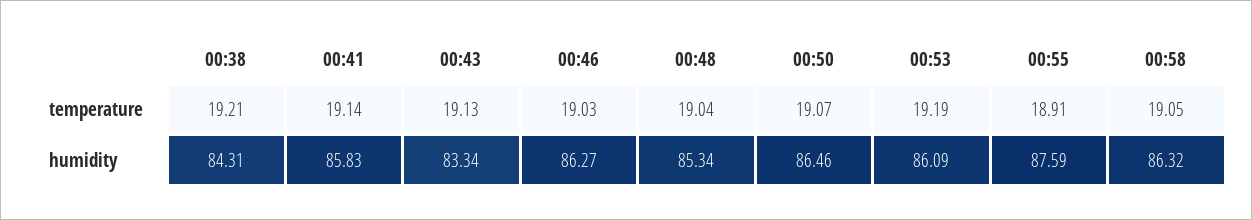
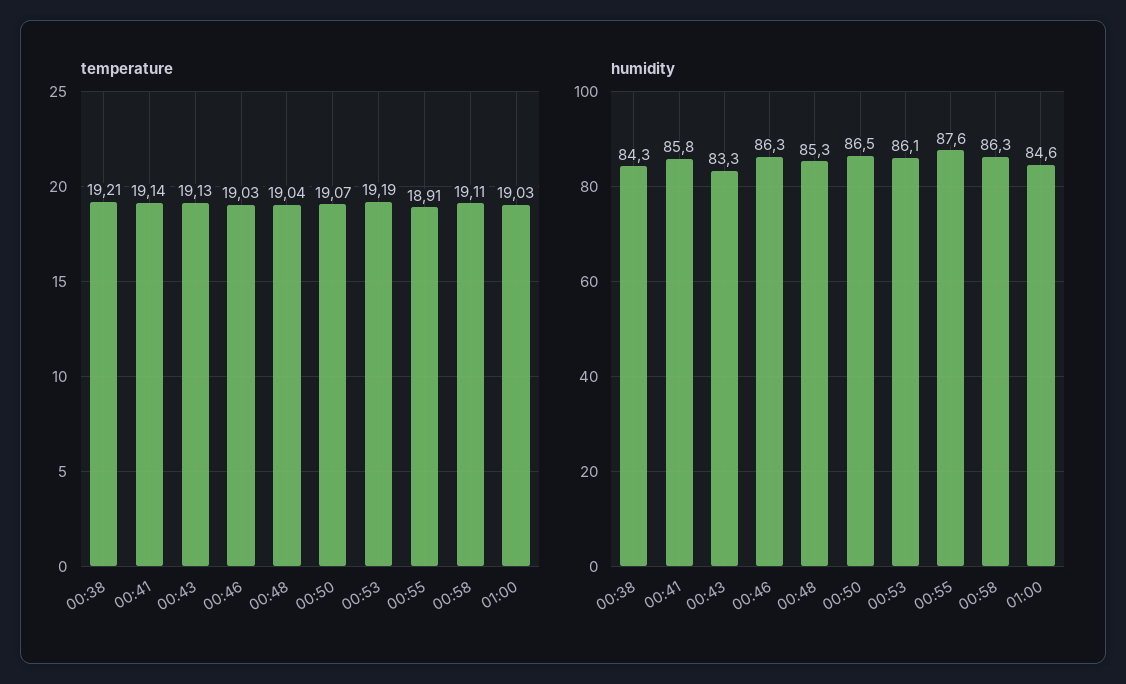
temperature, 00:58: 19.05 -> 19.11
temperature, 01:00: none -> 19.03
humidity, 01:00: none -> 84.6

